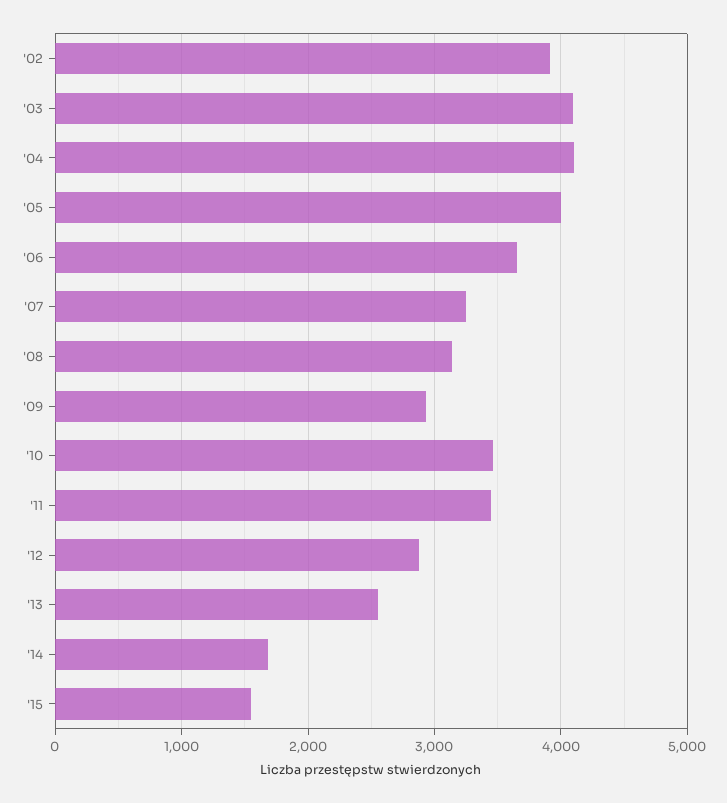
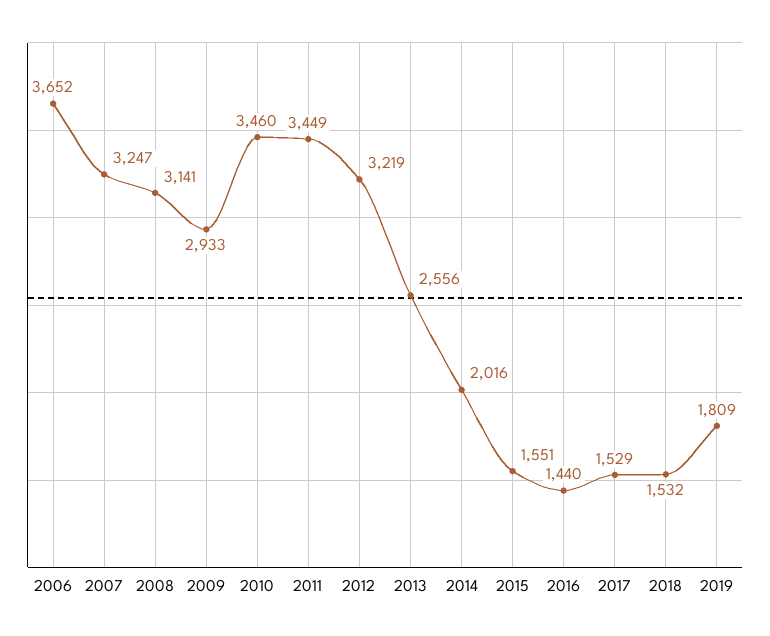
'02: 3900 -> none
'03: 4100 -> none
'04: 4100 -> none
'05: 4000 -> none
'12: 2900 -> 3219
'14: 1700 -> 2016
2016: none -> 1440
2017: none -> 1529
2018: none -> 1532
2019: none -> 1809

